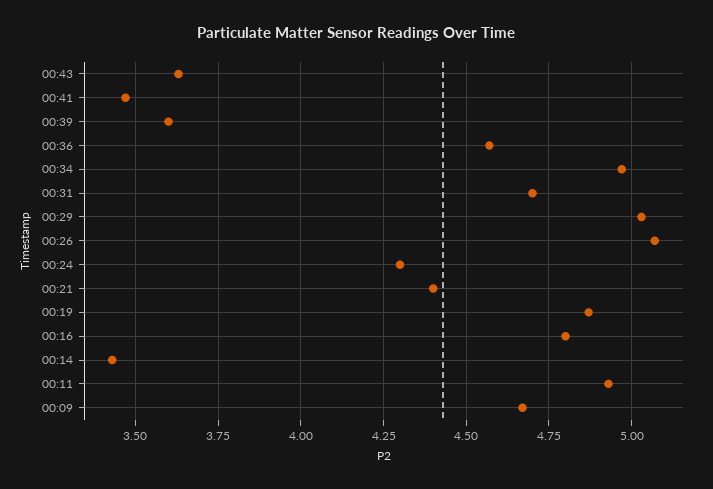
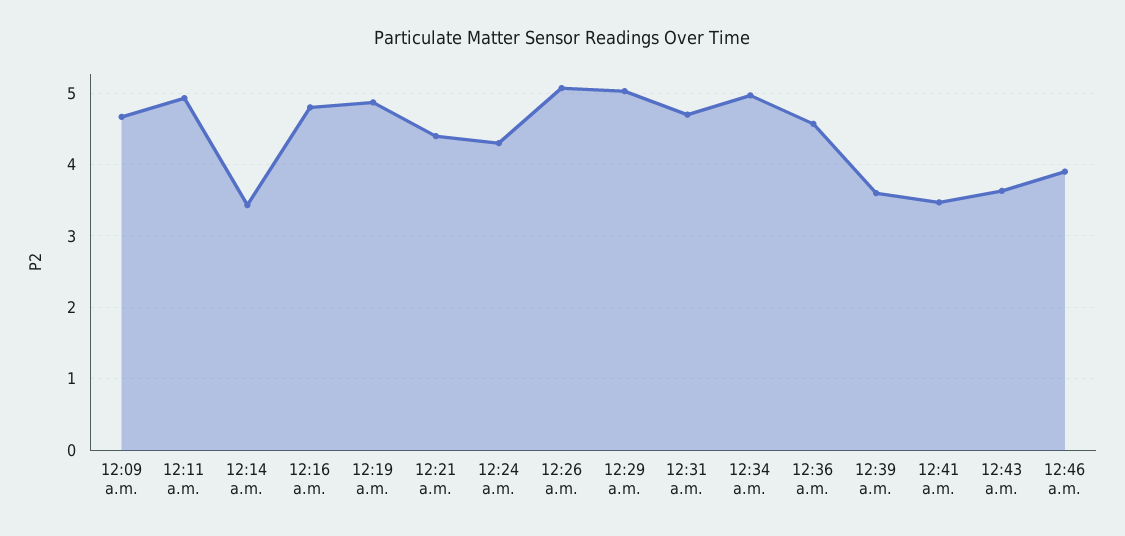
12:46 a.m.: none -> 3.9

